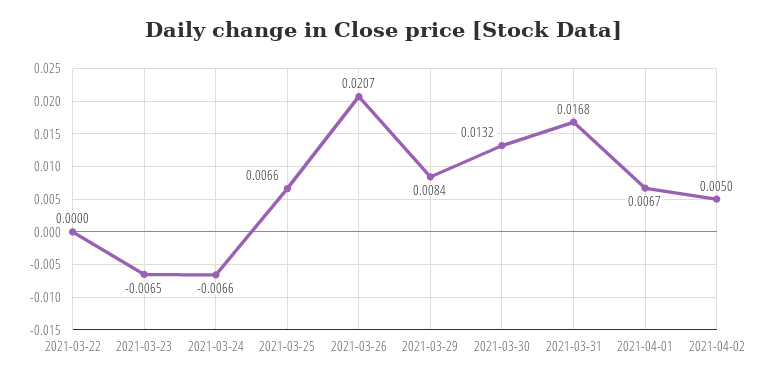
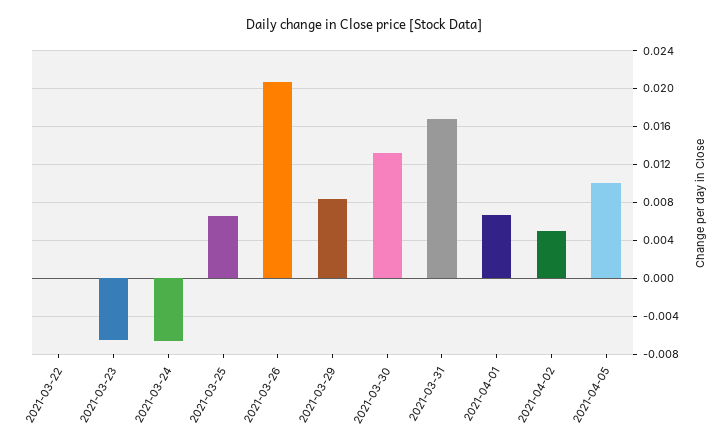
2021-04-05: none -> 0.01

